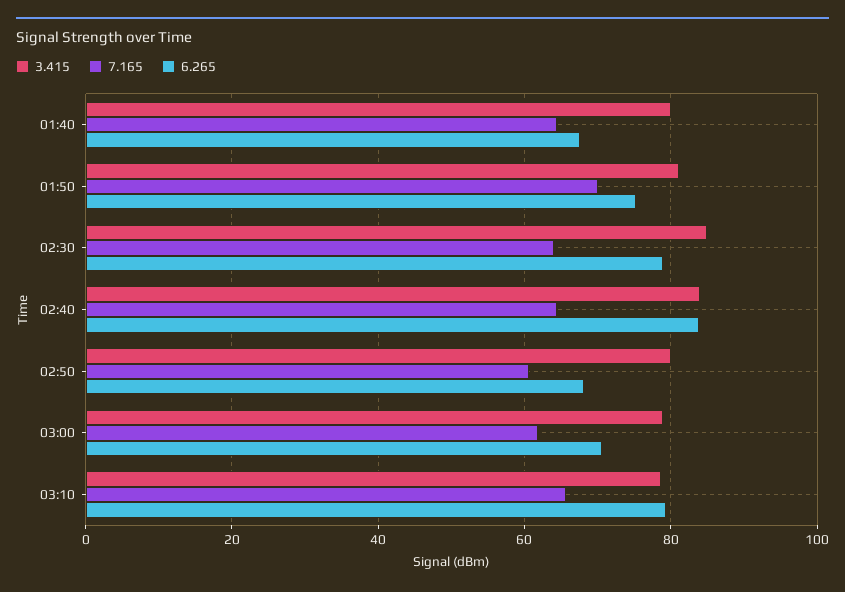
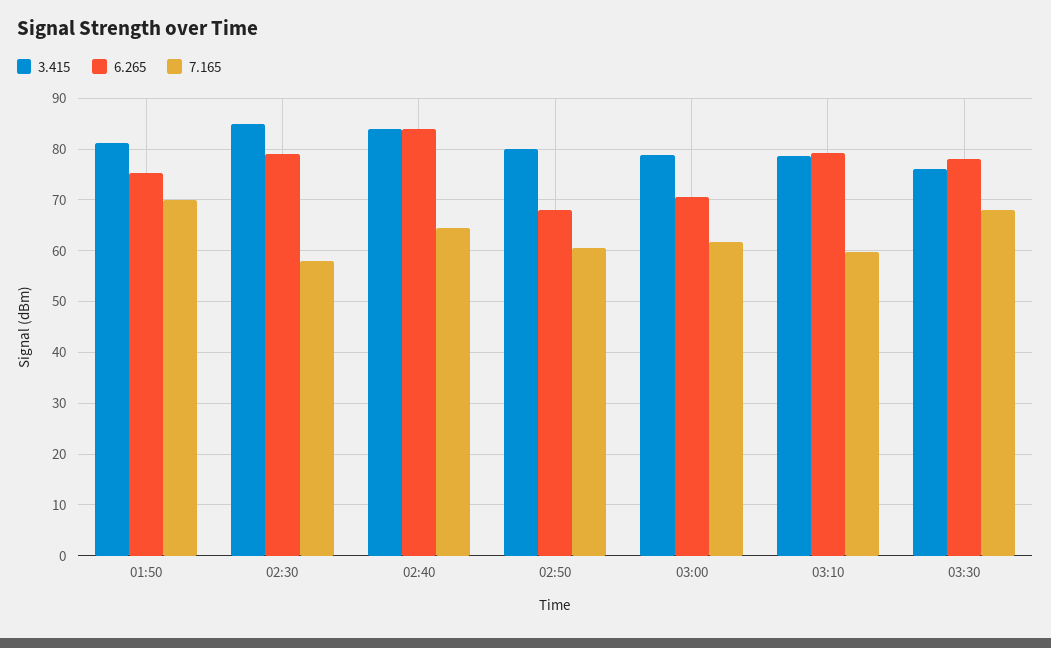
3.415, 01:40: 80 -> none
7.165, 01:40: 64 -> none
6.265, 01:40: 68 -> none
7.165, 02:30: 64 -> 58
7.165, 03:10: 66 -> 60
3.415, 03:30: none -> 76
6.265, 03:30: none -> 78
7.165, 03:30: none -> 68

